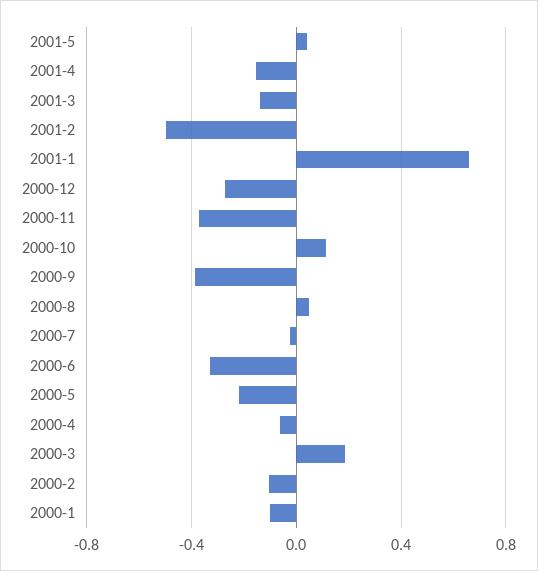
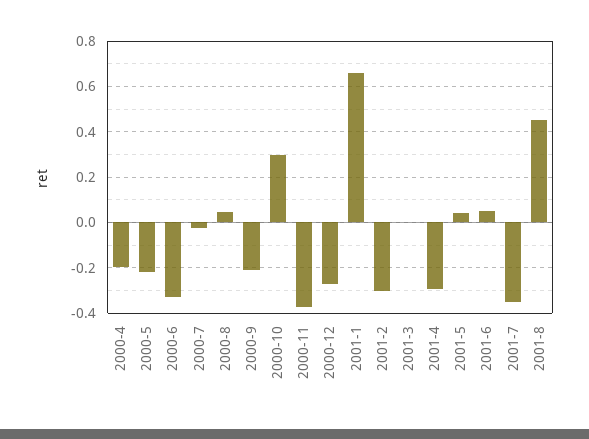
2001-4: -0.15 -> -0.3
2001-3: -0.15 -> 0
2001-2: -0.5 -> -0.3
2000-10: 0.1 -> 0.3
2000-9: -0.4 -> -0.2
2000-4: -0.05 -> -0.2
2000-3: 0.2 -> none
2000-2: -0.1 -> none
2000-1: -0.1 -> none
2001-6: none -> 0.05
2001-7: none -> -0.35
2001-8: none -> 0.45

